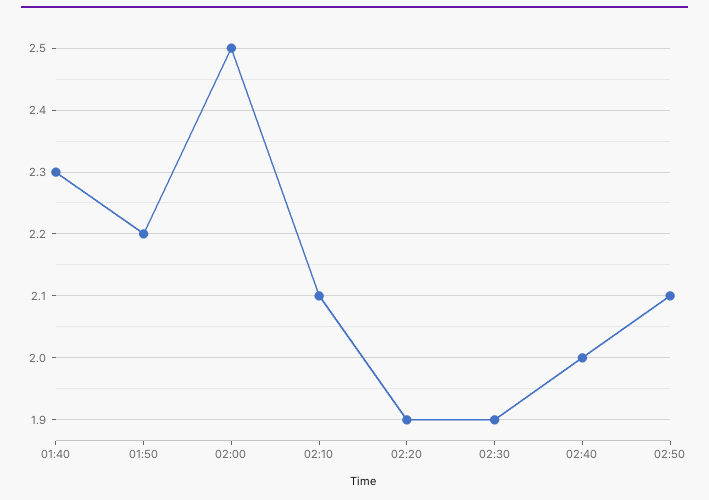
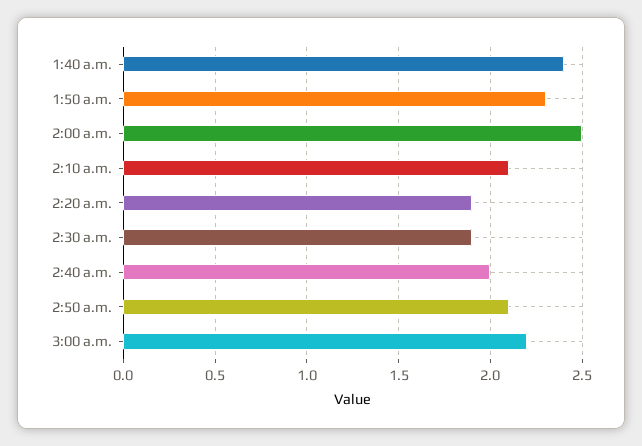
01:40: 2.3 -> 2.4
01:50: 2.2 -> 2.3
3:00 a.m.: none -> 2.2

